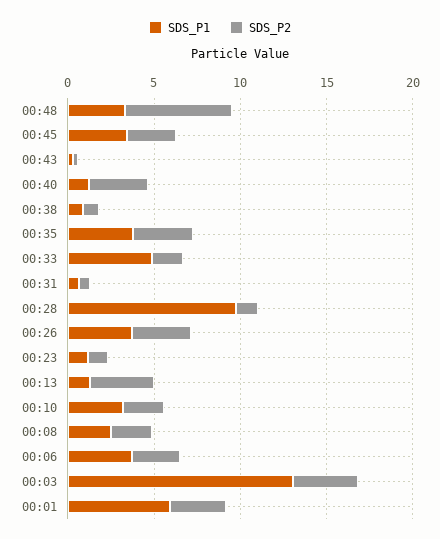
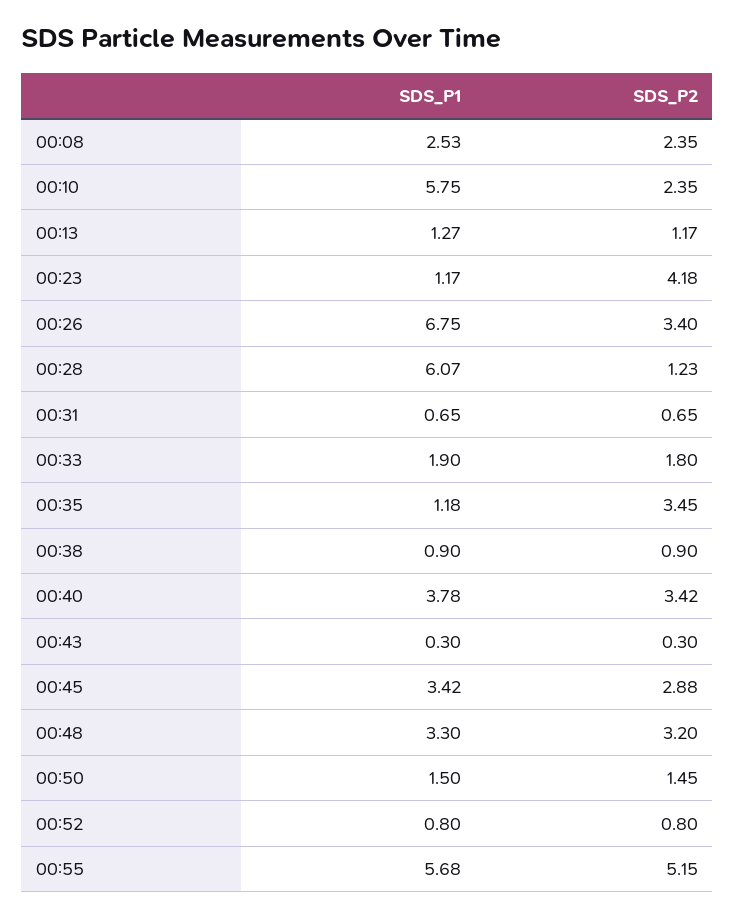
SDS_P2, 00:48: 6 -> 3.2
SDS_P1, 00:40: 1 -> 3.78
SDS_P1, 00:35: 4 -> 1.18
SDS_P1, 00:33: 5 -> 1.9
SDS_P1, 00:28: 10 -> 6.07
SDS_P1, 00:26: 4 -> 6.75
SDS_P2, 00:23: 1 -> 4.18
SDS_P2, 00:13: 4 -> 1.17
SDS_P1, 00:10: 3 -> 5.75
SDS_P1, 00:06: 4 -> none
SDS_P2, 00:06: 3 -> none
SDS_P1, 00:03: 13 -> none
SDS_P2, 00:03: 4 -> none
SDS_P1, 00:01: 6 -> none
SDS_P2, 00:01: 3 -> none
SDS_P1, 00:50: none -> 1.5
SDS_P2, 00:50: none -> 1.45
SDS_P1, 00:52: none -> 0.8
SDS_P2, 00:52: none -> 0.8
SDS_P1, 00:55: none -> 5.68
SDS_P2, 00:55: none -> 5.15

